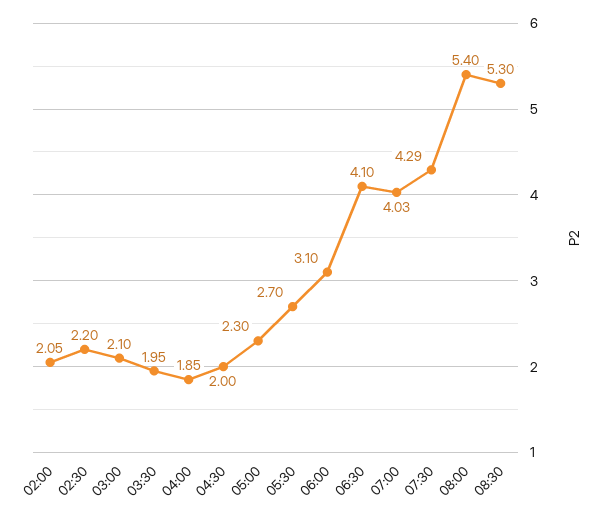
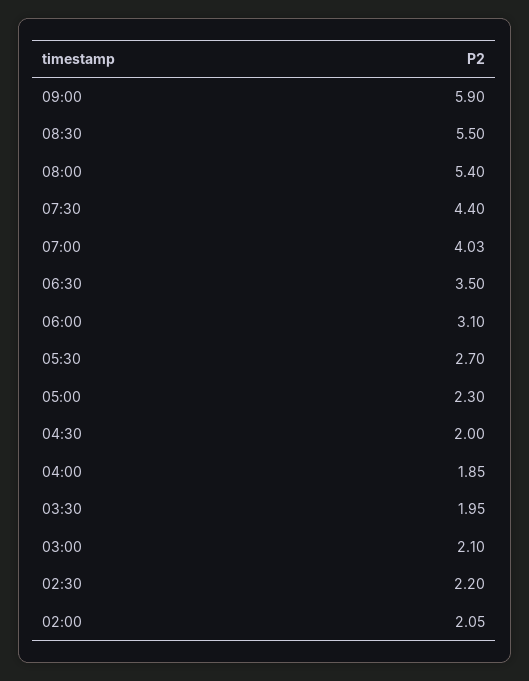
06:30: 4.1 -> 3.5
07:30: 4.29 -> 4.4
08:30: 5.3 -> 5.5
09:00: none -> 5.9

